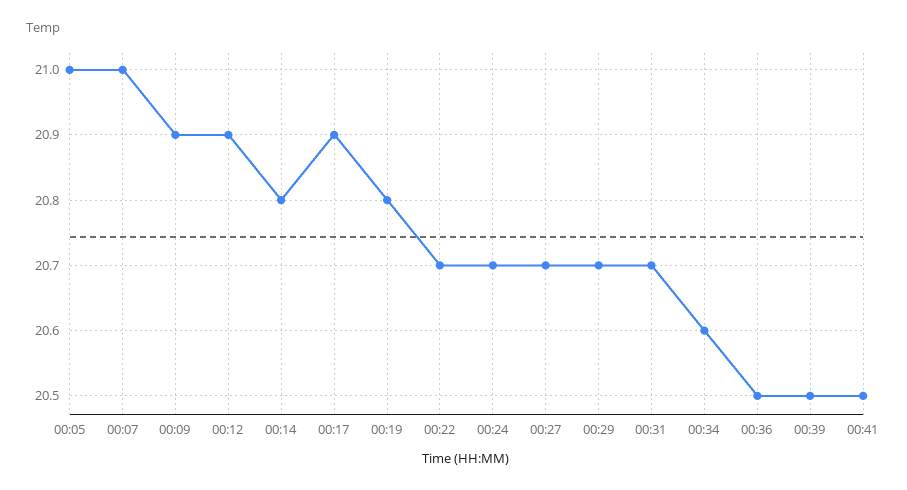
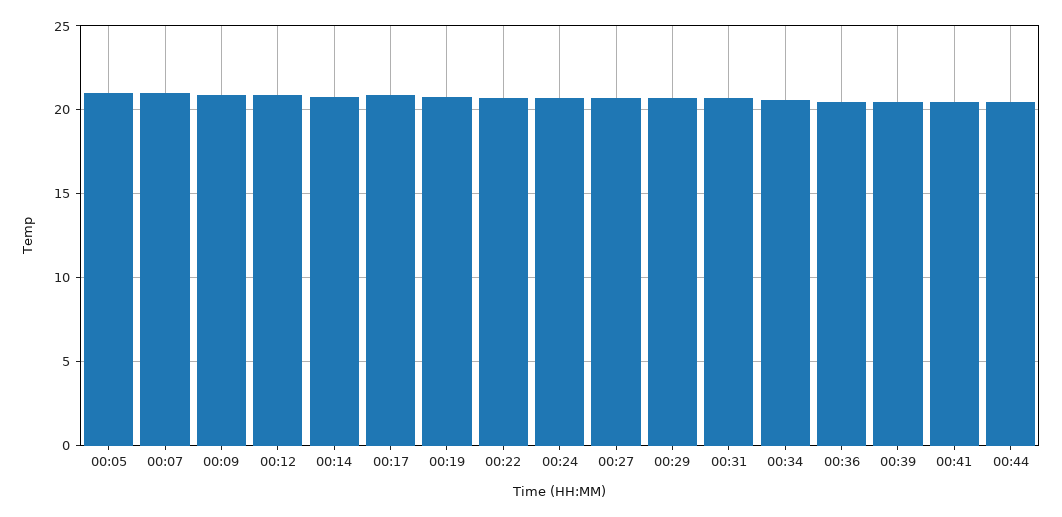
00:44: none -> 20.5

